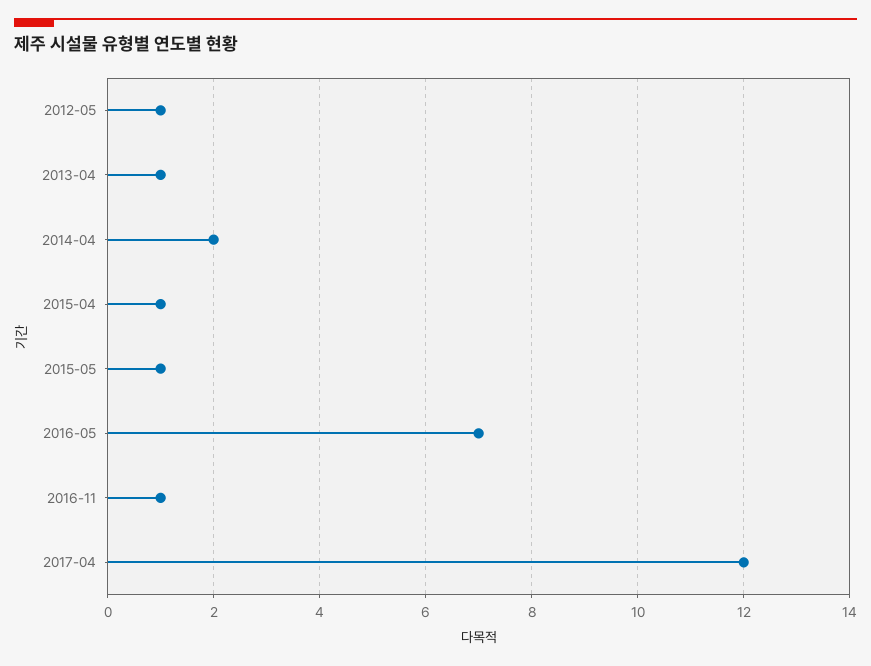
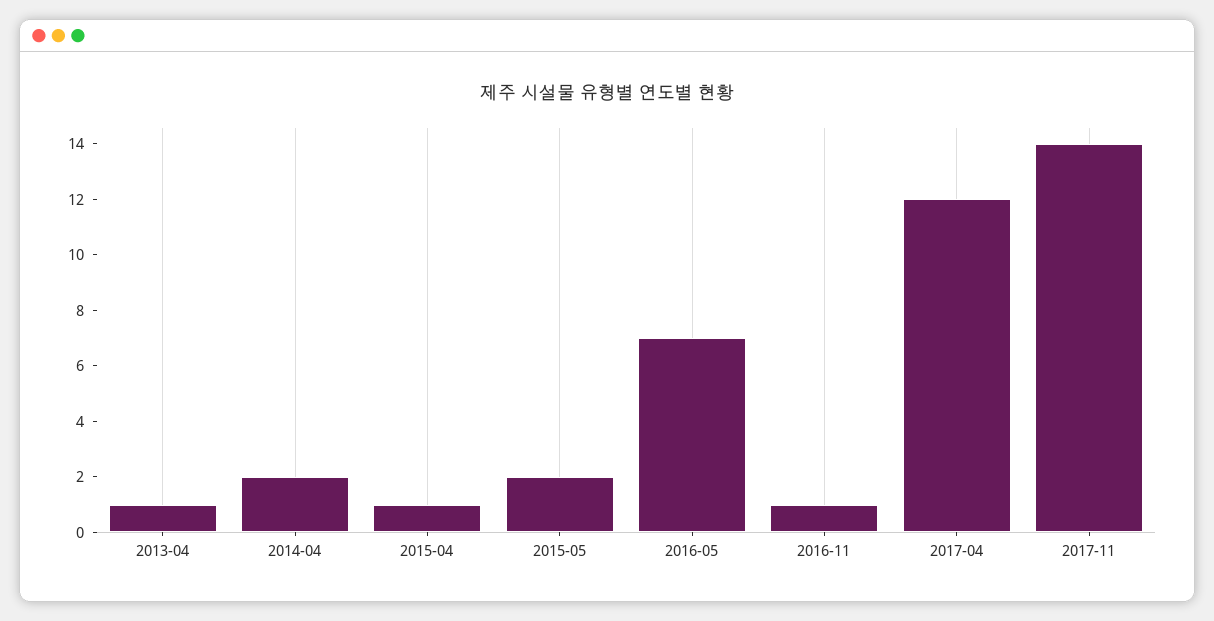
2012-05: 1 -> none
2015-05: 1 -> 2
2017-11: none -> 14

